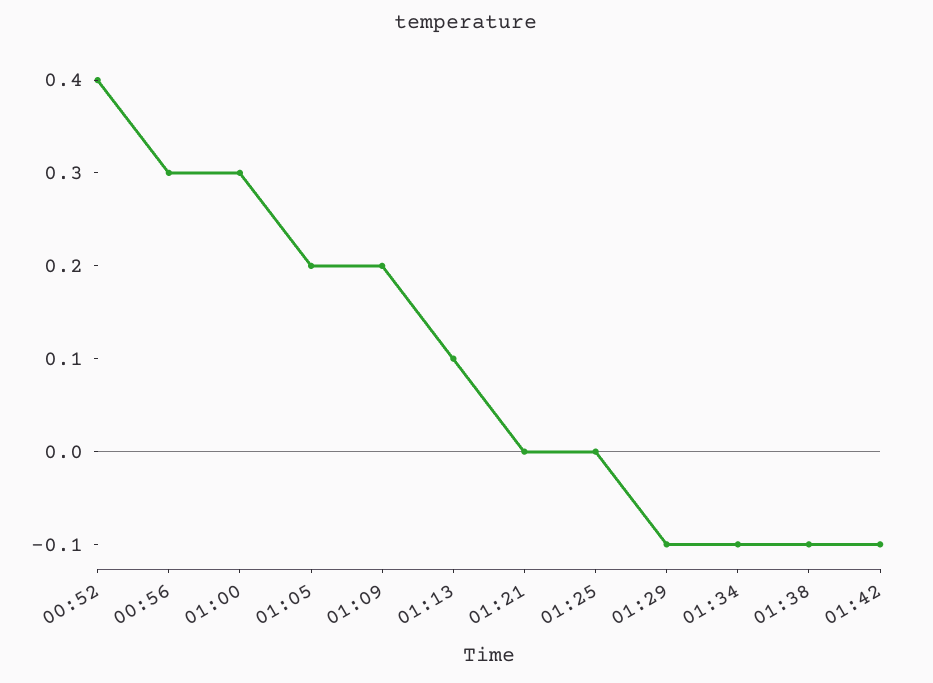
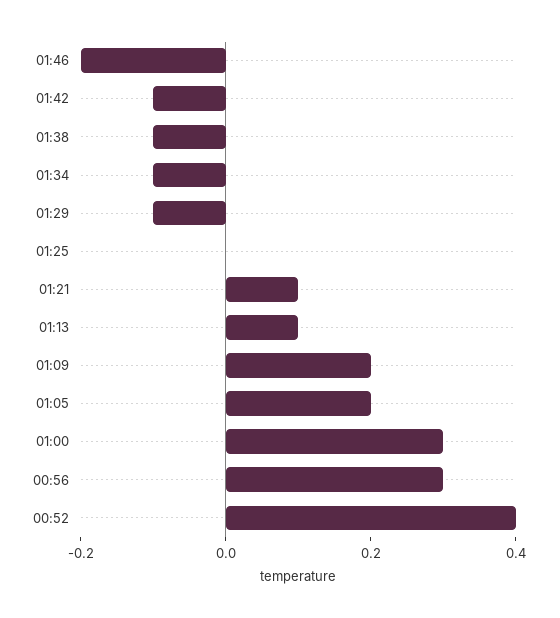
01:21: 0 -> 0.1
01:46: none -> -0.2

